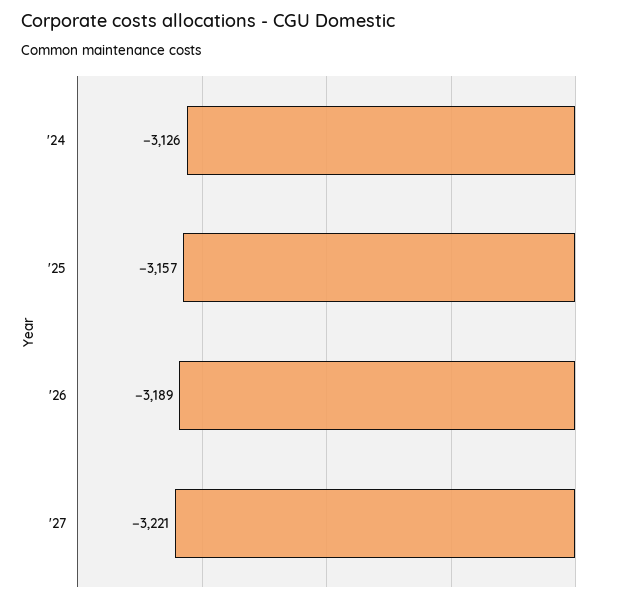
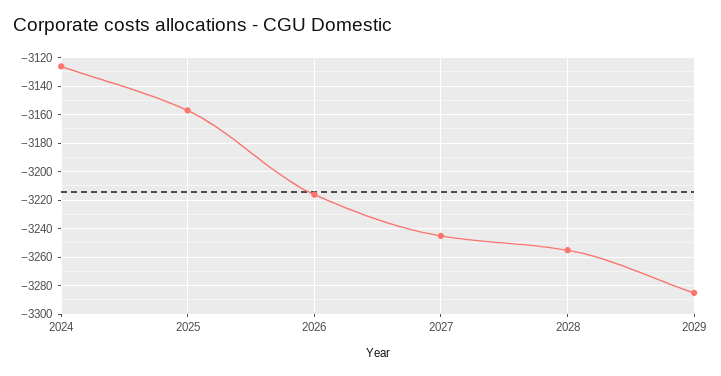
'26: -3189 -> -3215
'27: -3221 -> -3245
2028: none -> -3255
2029: none -> -3285

